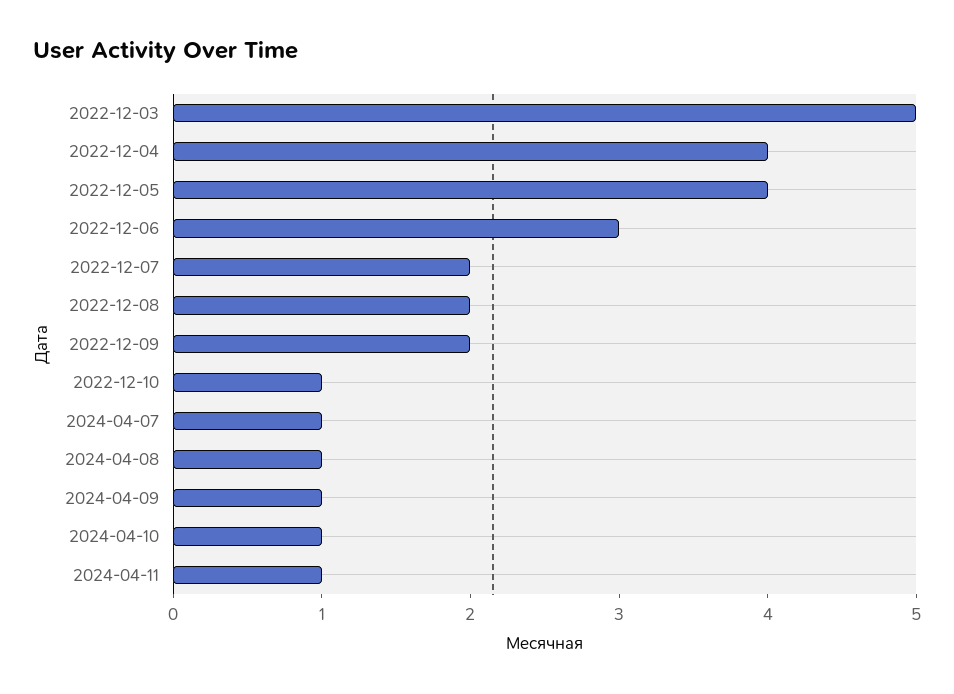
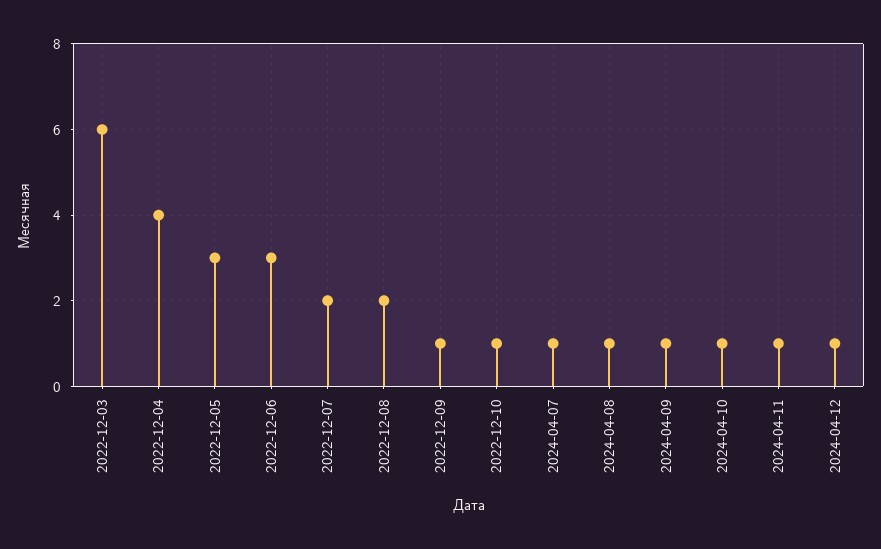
2022-12-03: 5 -> 6
2022-12-05: 4 -> 3
2022-12-09: 2 -> 1
2024-04-12: none -> 1

